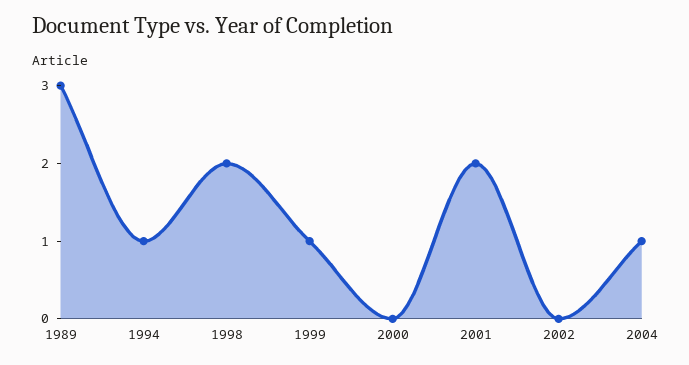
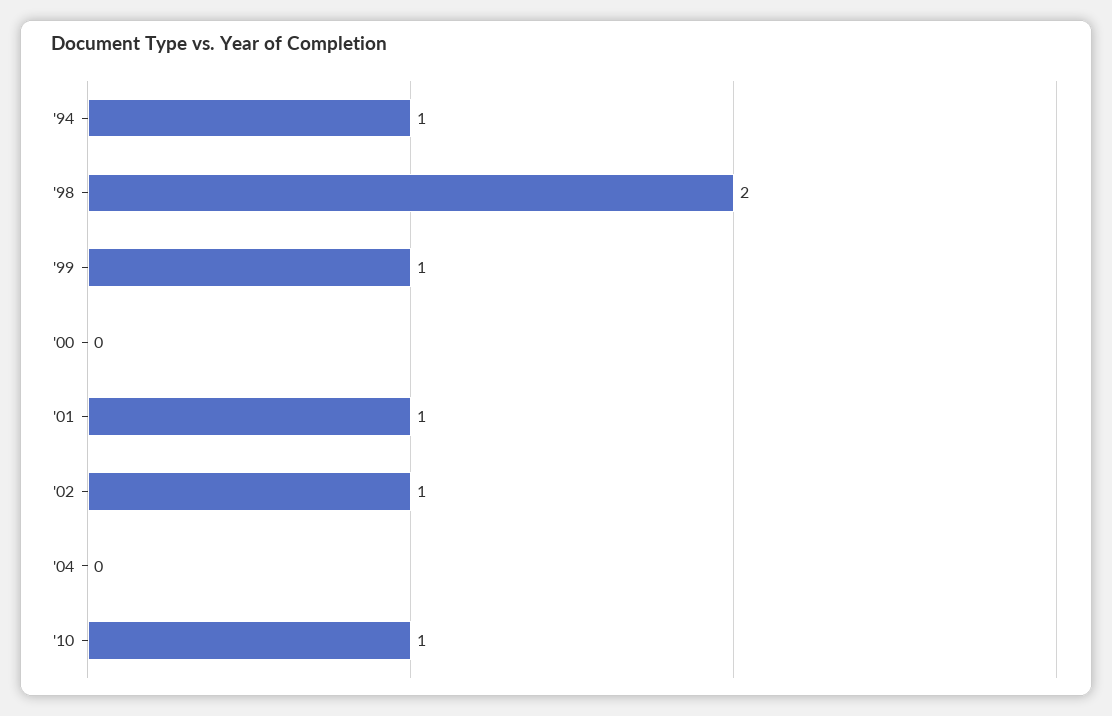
1989: 3 -> none
2001: 2 -> 1
2002: 0 -> 1
2004: 1 -> 0
'10: none -> 1

